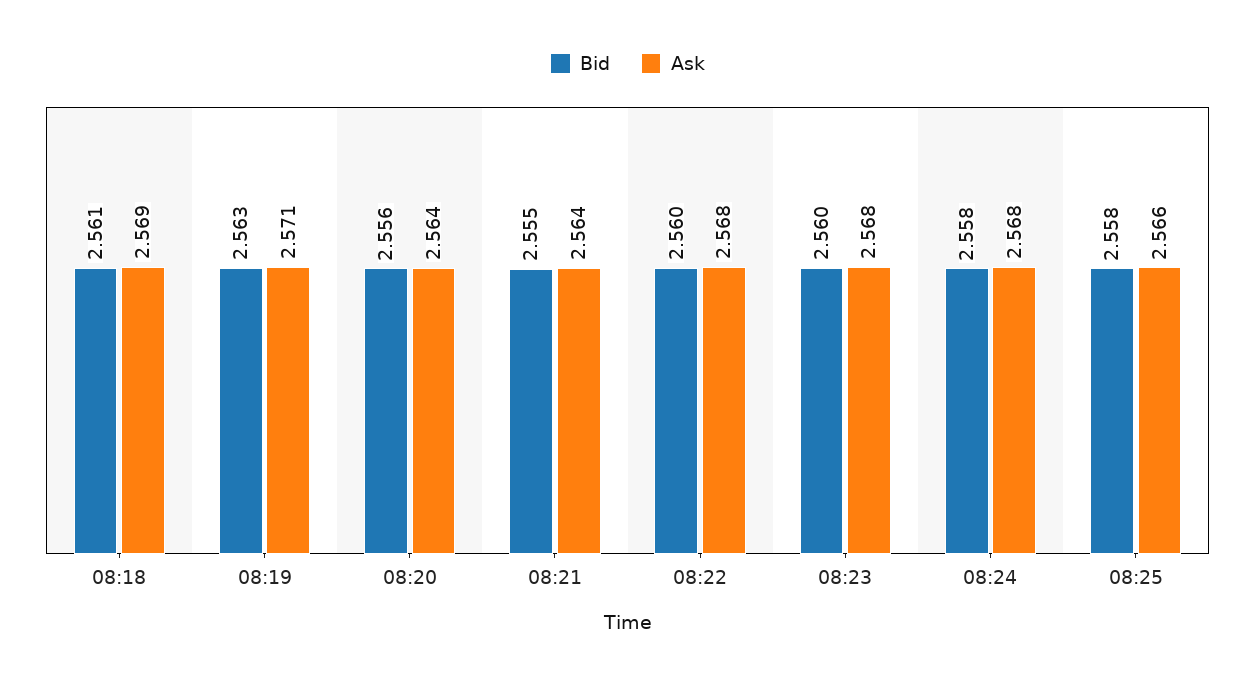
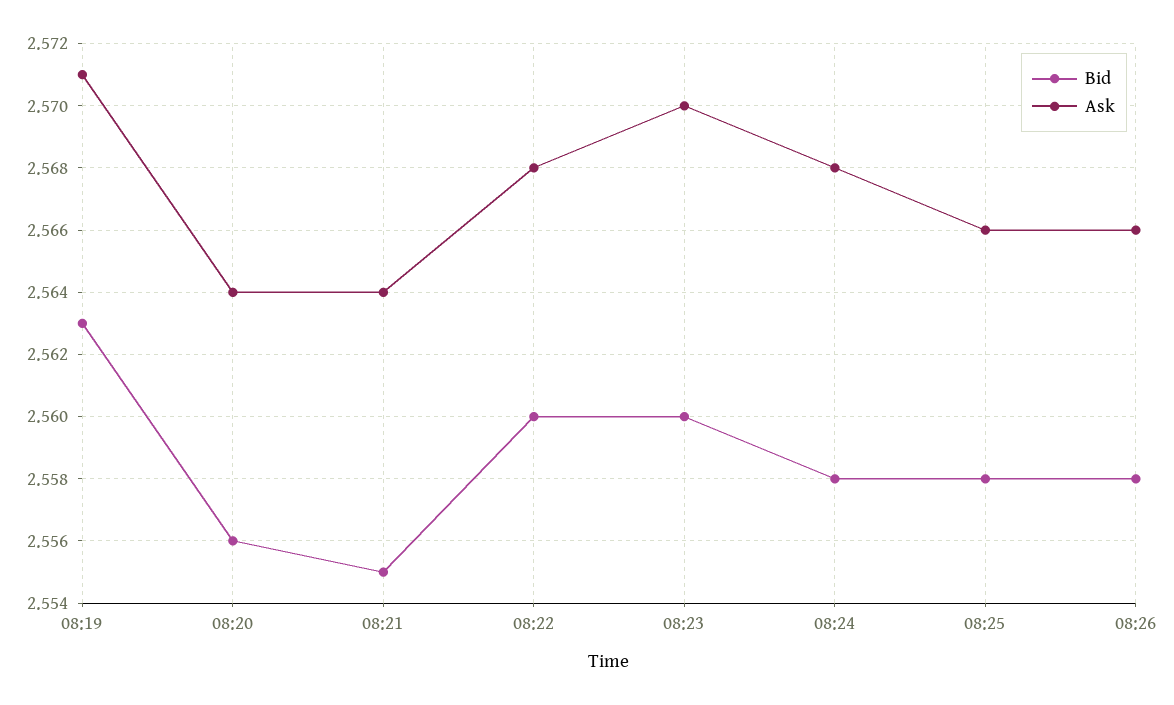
Bid, 08:18: 2.561 -> none
Ask, 08:18: 2.569 -> none
Ask, 08:23: 2.568 -> 2.57
Bid, 08:26: none -> 2.558
Ask, 08:26: none -> 2.566

